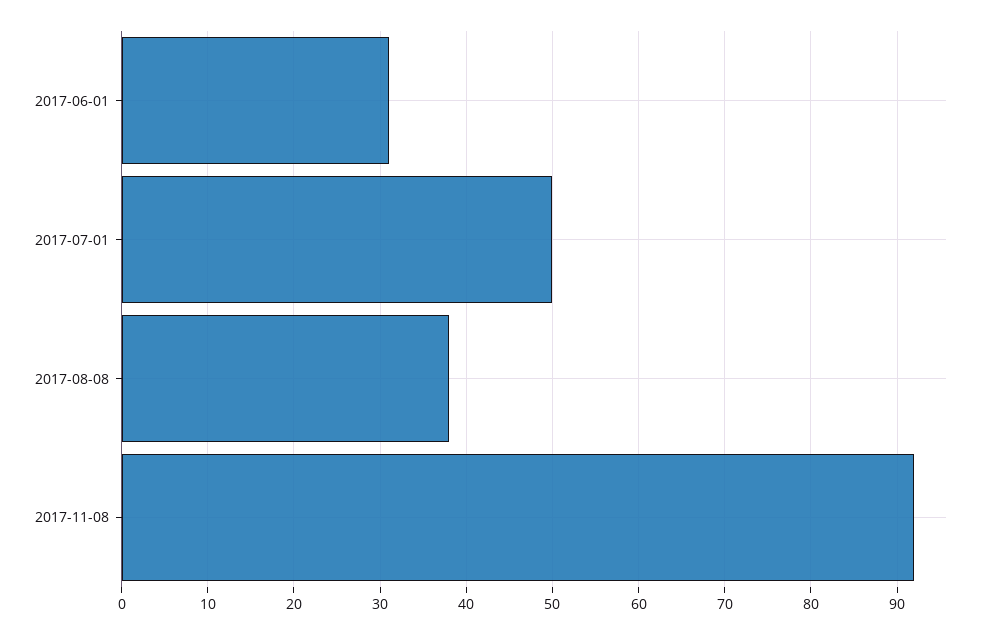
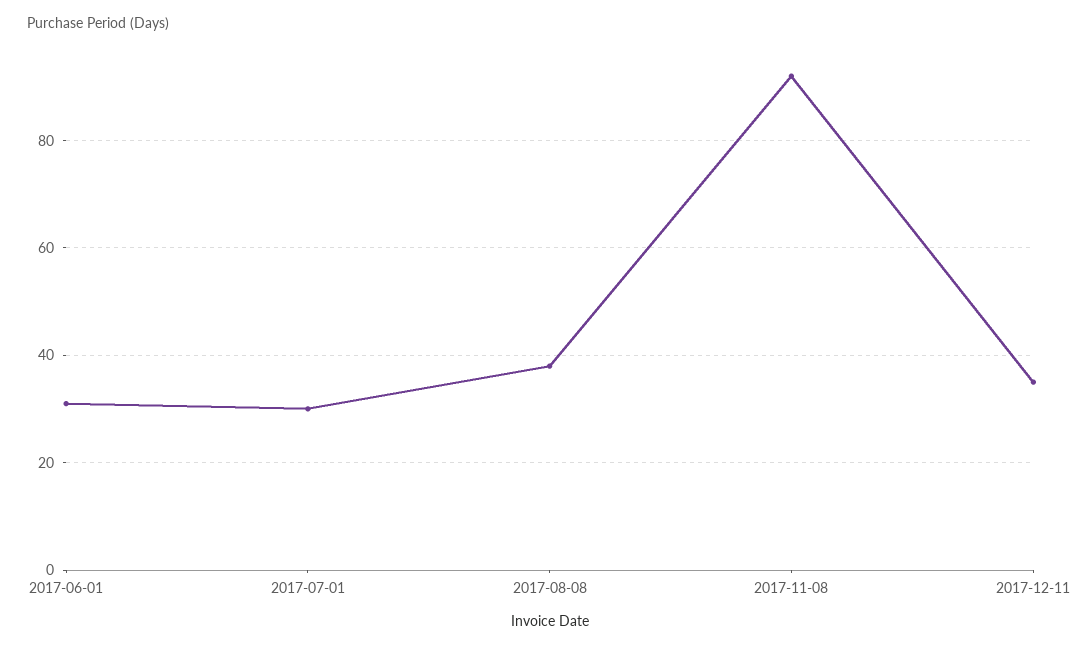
2017-07-01: 50 -> 30
2017-12-11: none -> 35

